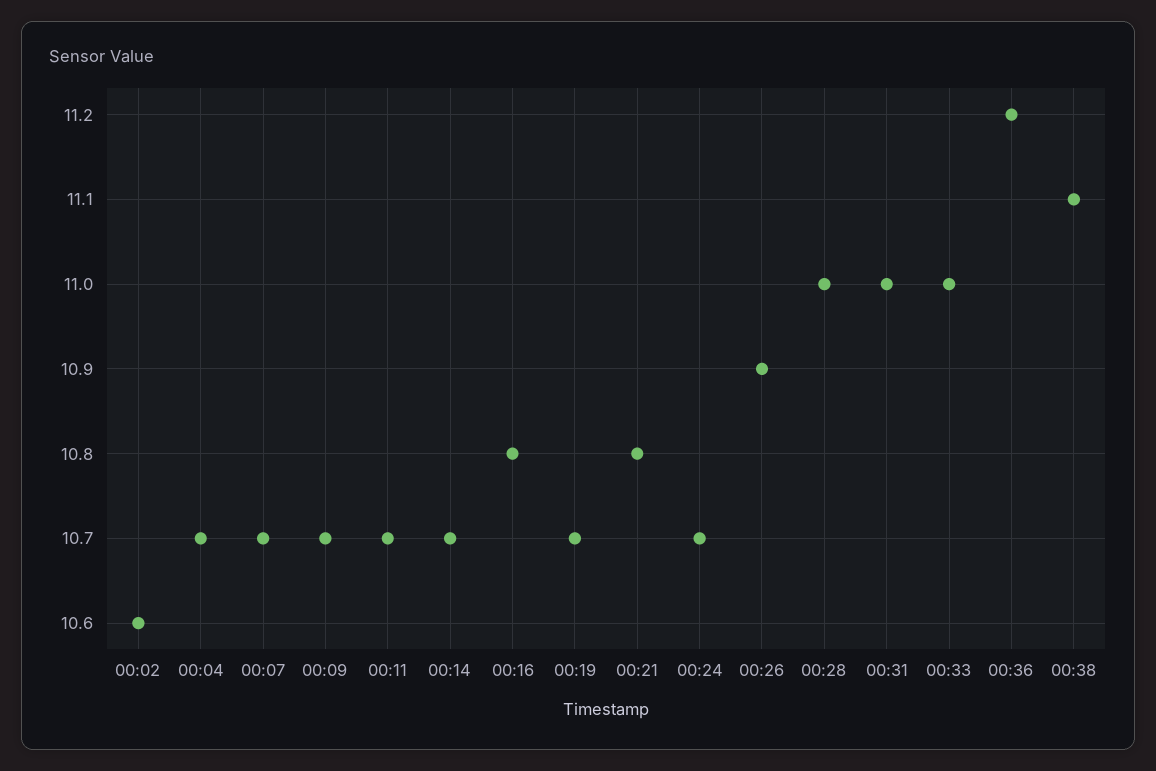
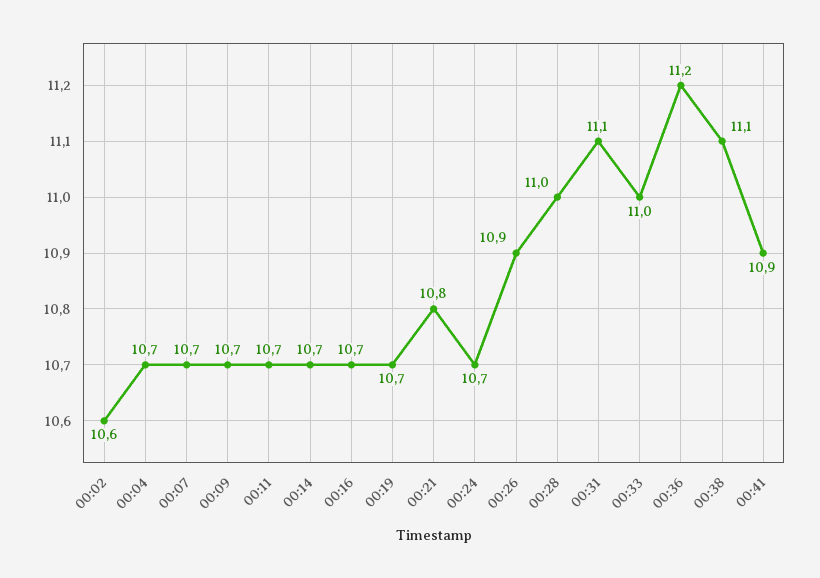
00:16: 10.8 -> 10.7
00:31: 11 -> 11.1
00:41: none -> 10.9

